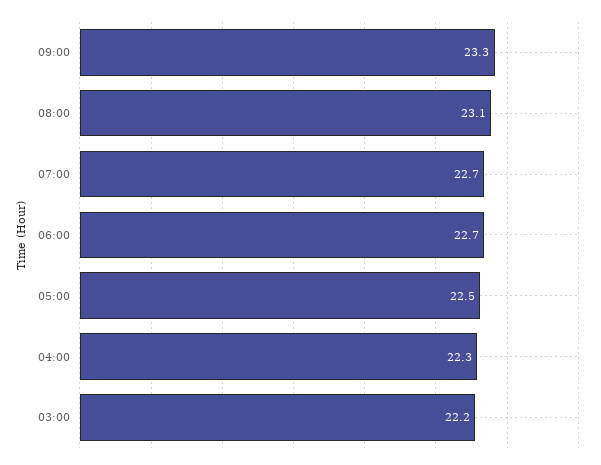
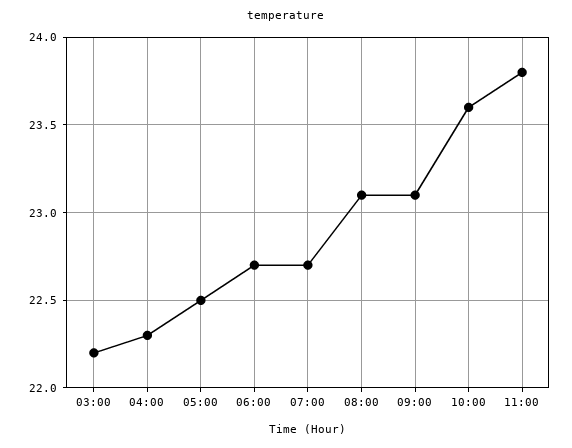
09:00: 23.3 -> 23.1
10:00: none -> 23.6
11:00: none -> 23.8

